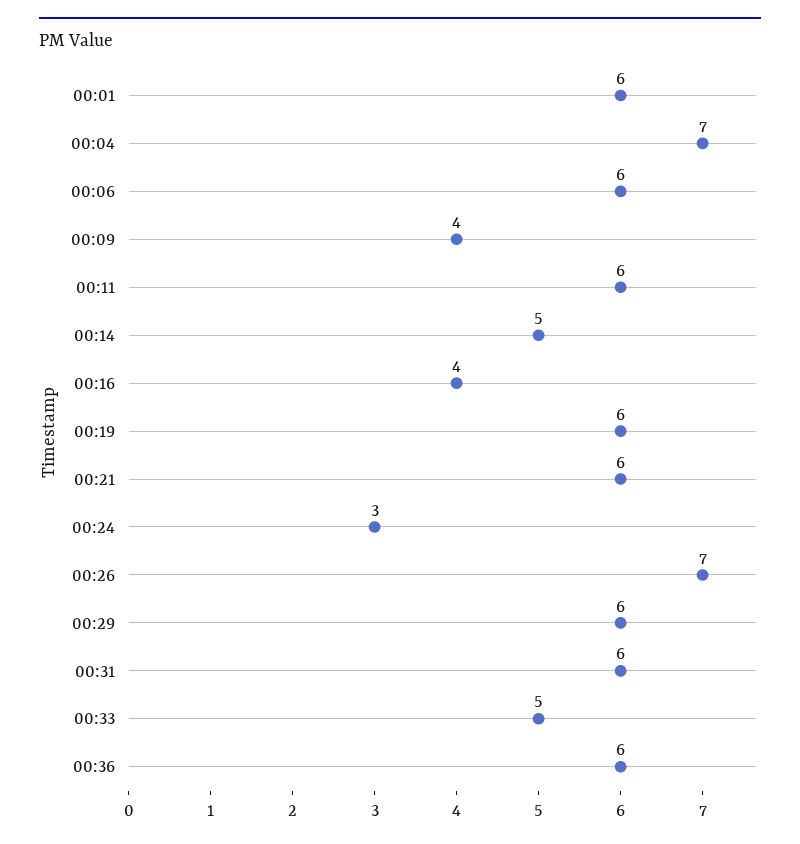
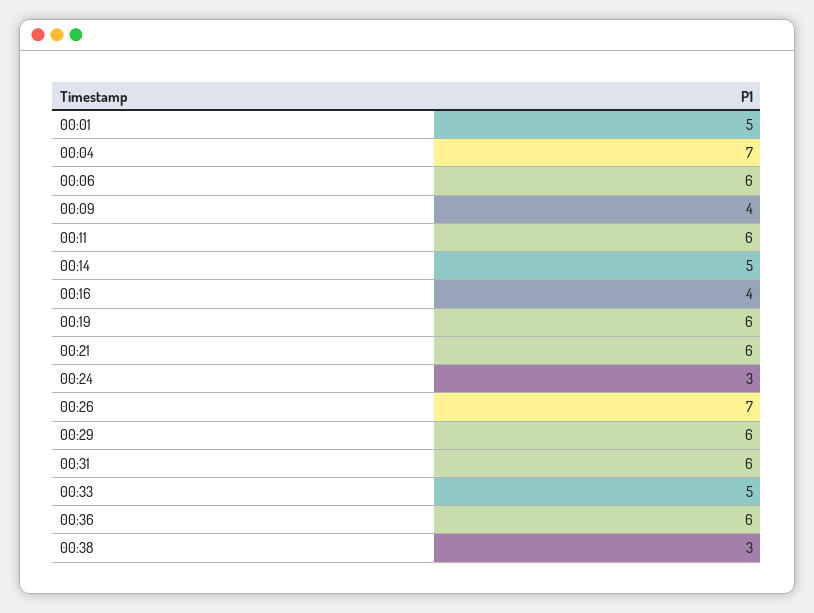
00:01: 6 -> 5
00:38: none -> 3

